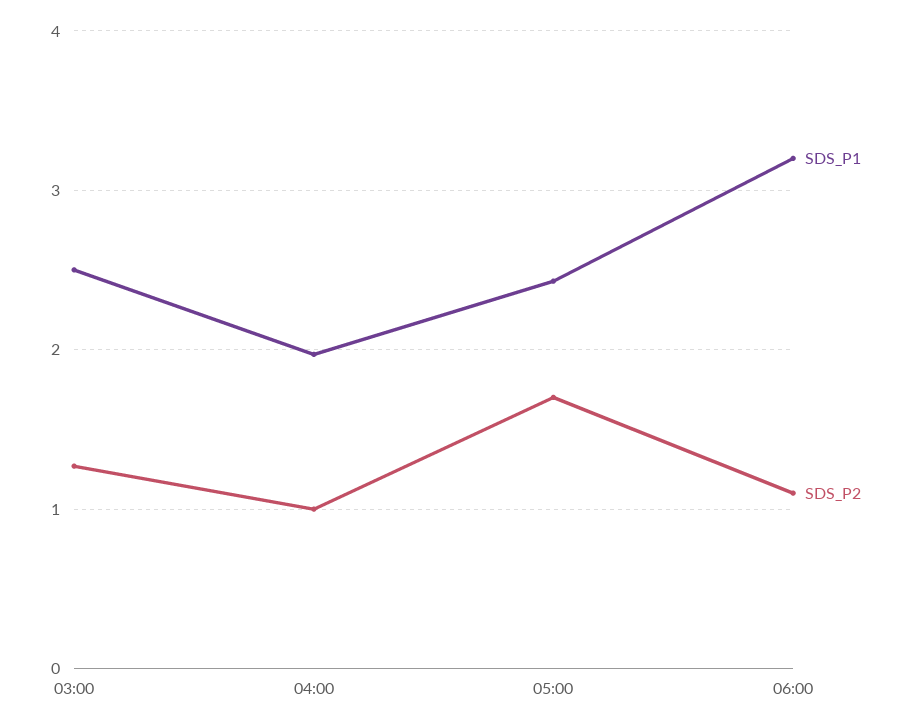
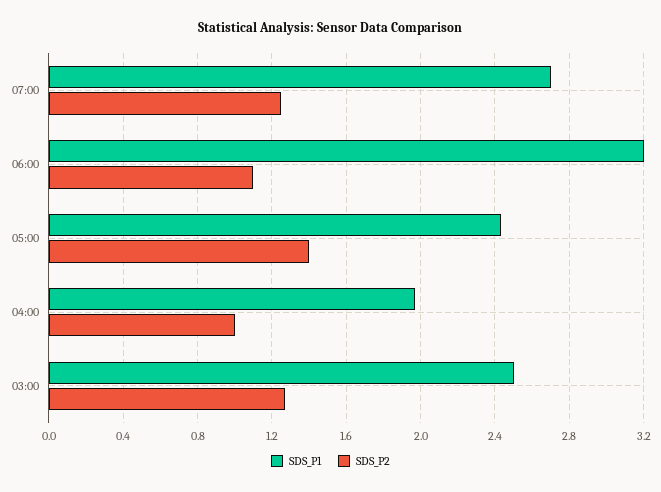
SDS_P2, 05:00: 1.7 -> 1.4
SDS_P1, 07:00: none -> 2.7
SDS_P2, 07:00: none -> 1.25

